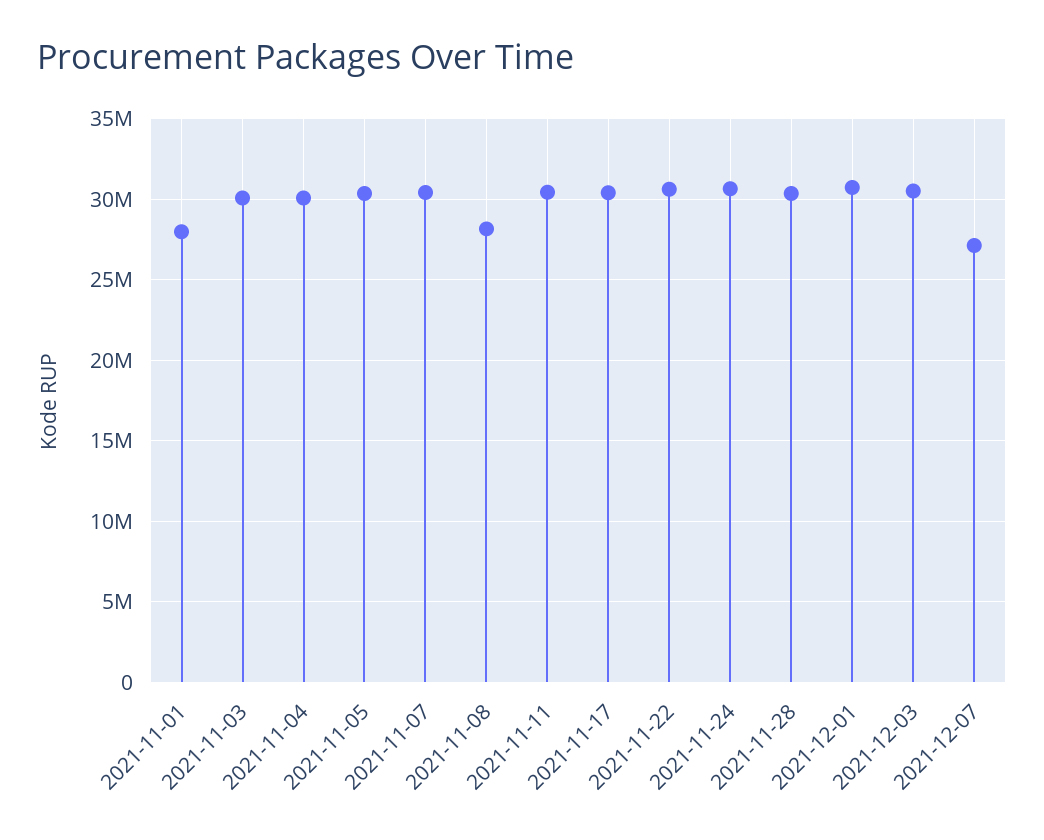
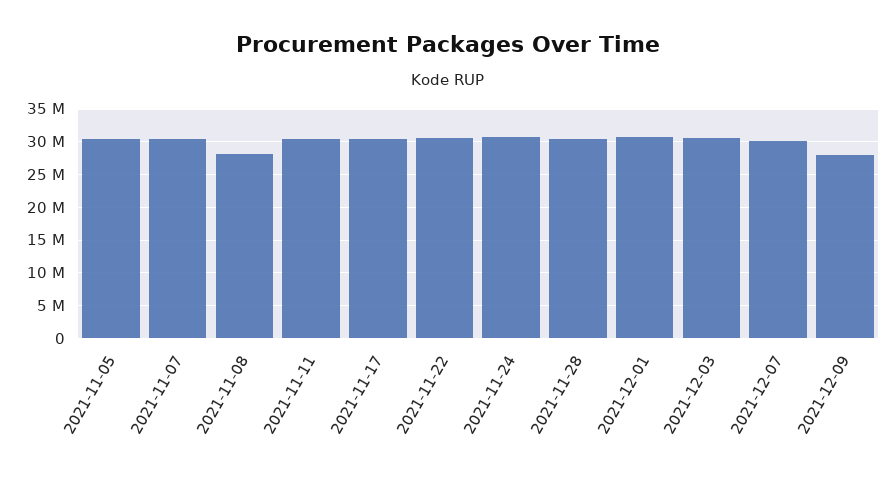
2021-11-01: 28000000 -> none
2021-11-03: 30000000 -> none
2021-11-04: 30000000 -> none
2021-12-07: 27000000 -> 30000000
2021-12-09: none -> 28000000

